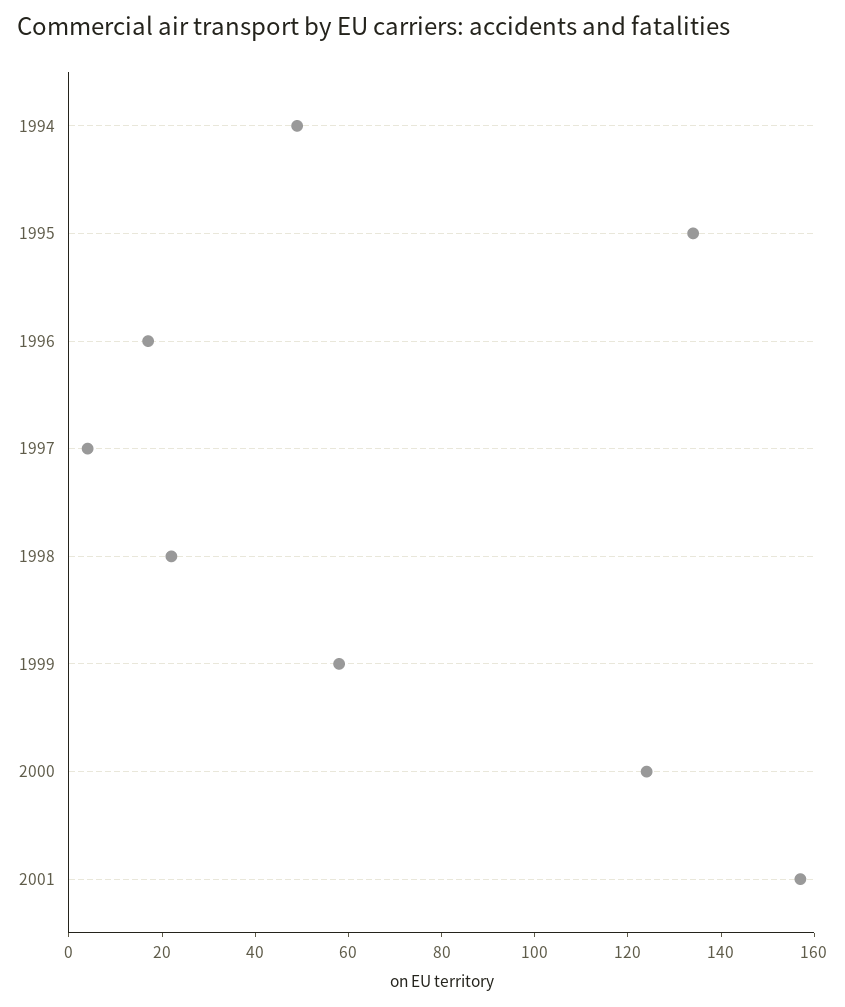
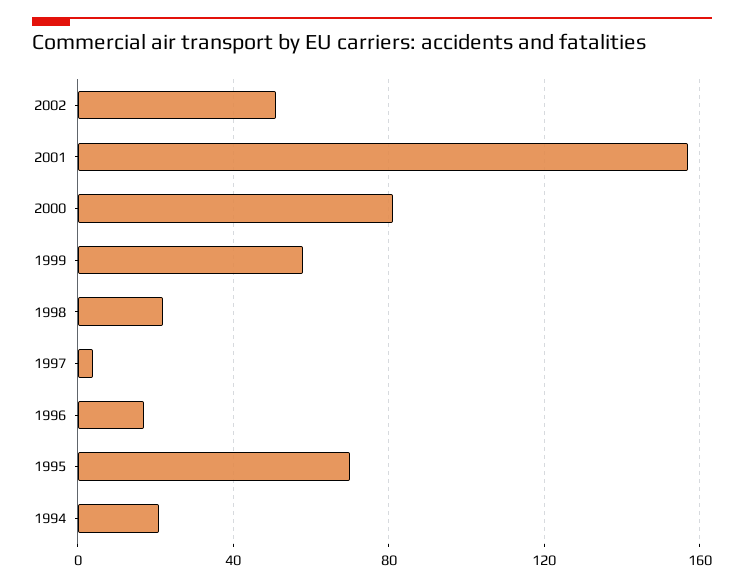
1994: 50 -> 20
1995: 135 -> 70
2000: 125 -> 80
2002: none -> 50

